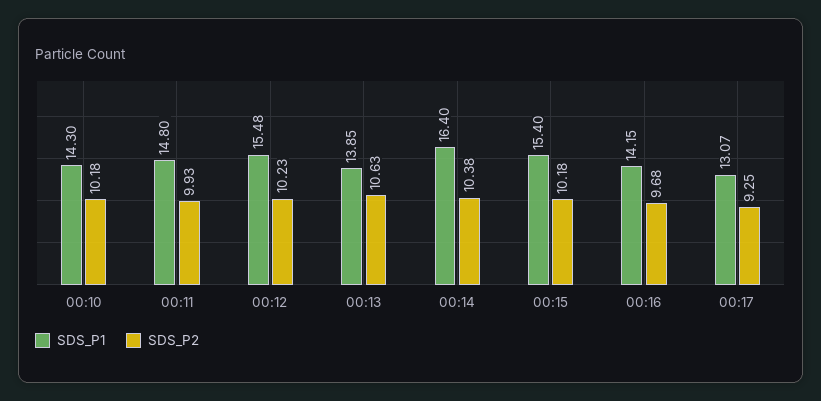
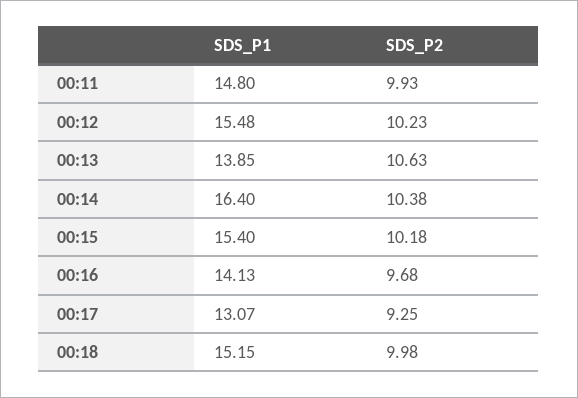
SDS_P1, 00:10: 14.3 -> none
SDS_P2, 00:10: 10.18 -> none
SDS_P1, 00:16: 14.15 -> 14.13
SDS_P1, 00:18: none -> 15.15
SDS_P2, 00:18: none -> 9.98

